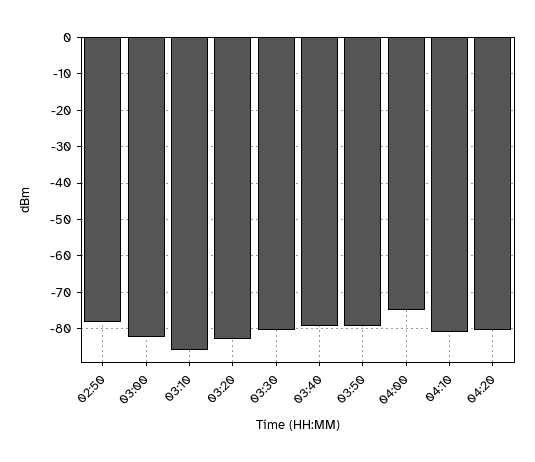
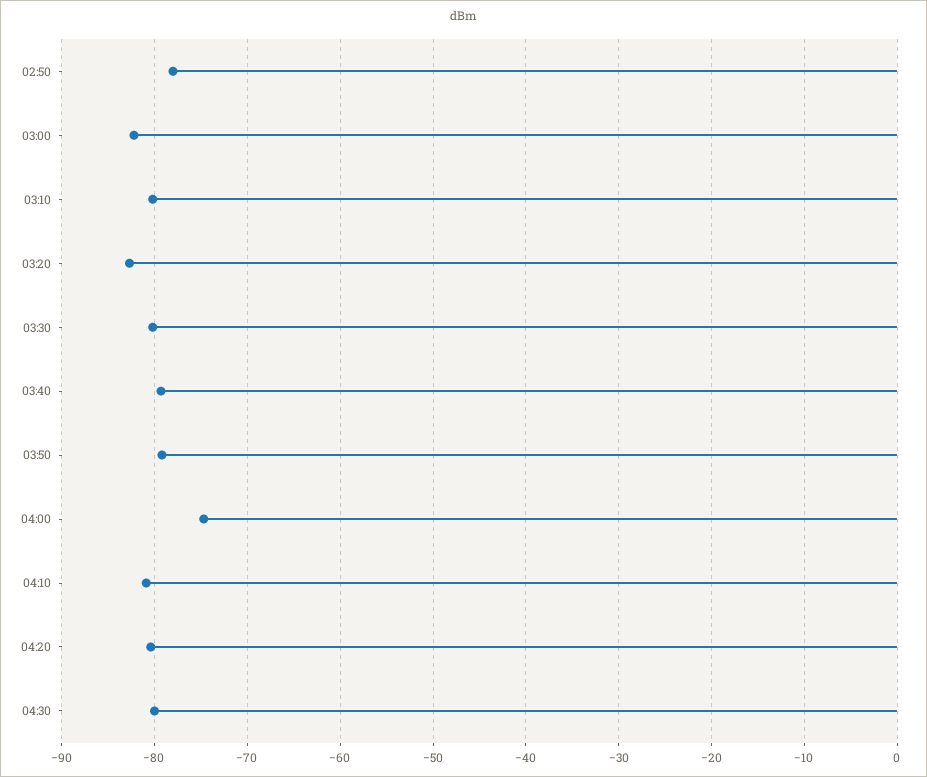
03:10: -86 -> -80
04:30: none -> -80

